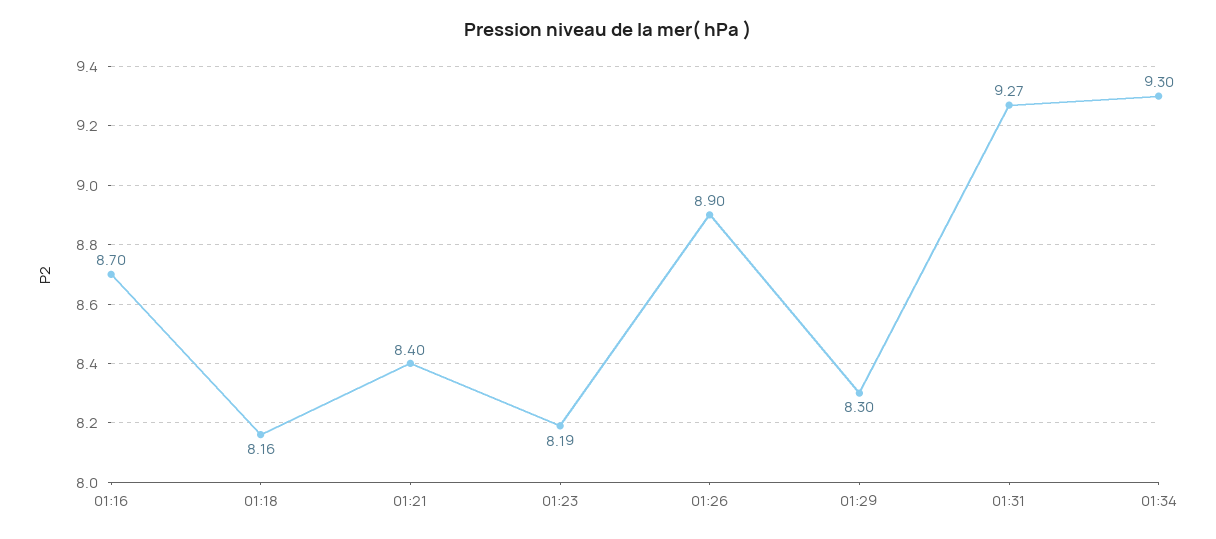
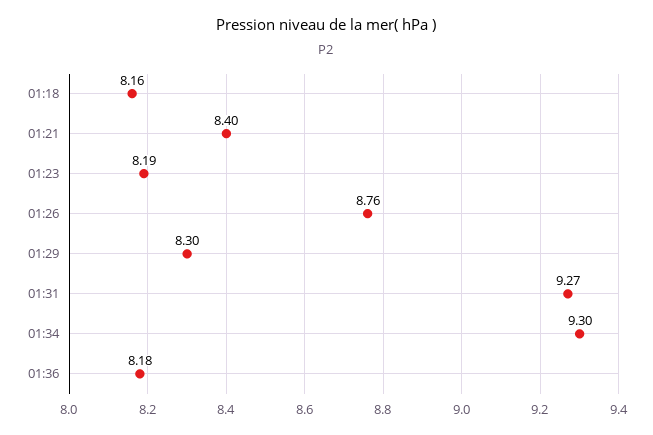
01:16: 8.7 -> none
01:26: 8.9 -> 8.76
01:36: none -> 8.18

